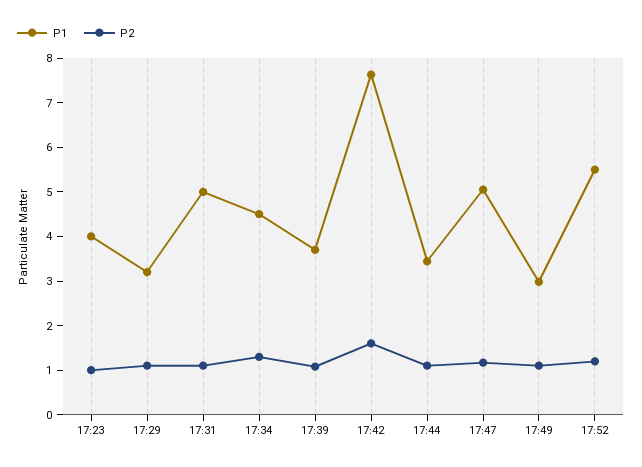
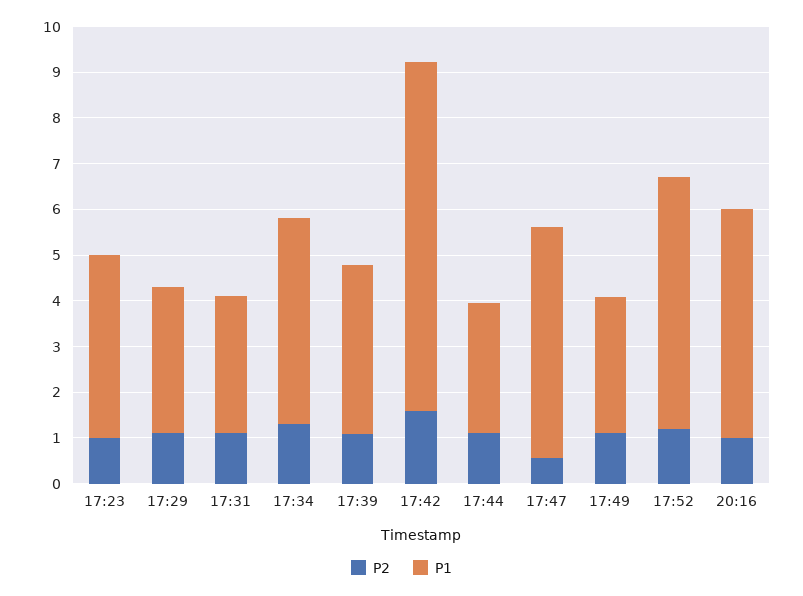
P1, 17:31: 5 -> 3
P1, 17:44: 3.4 -> 2.8
P2, 17:47: 1.2 -> 0.6
P2, 20:16: none -> 1
P1, 20:16: none -> 5

